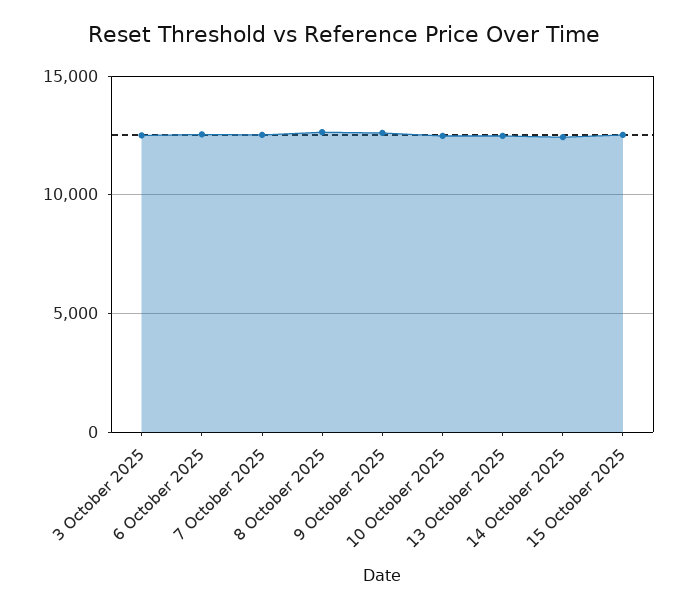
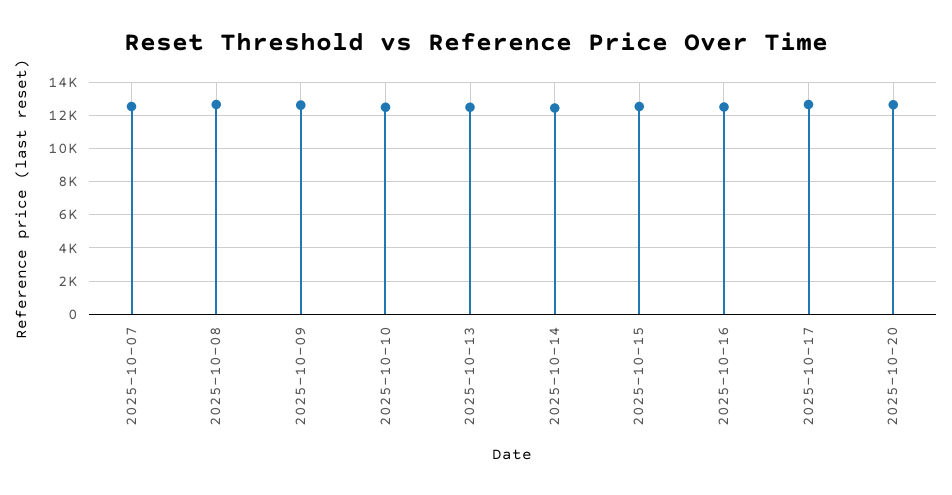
3 October 2025: 12500 -> none
6 October 2025: 12500 -> none
2025-10-16: none -> 12500
2025-10-17: none -> 12500
2025-10-20: none -> 12500

